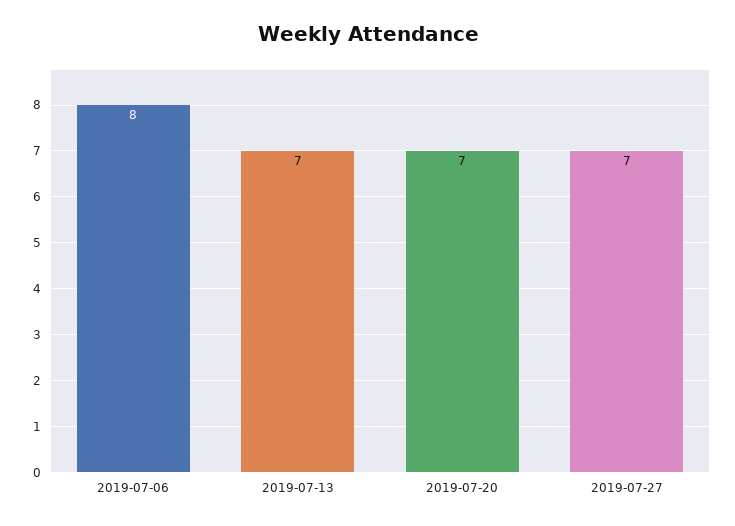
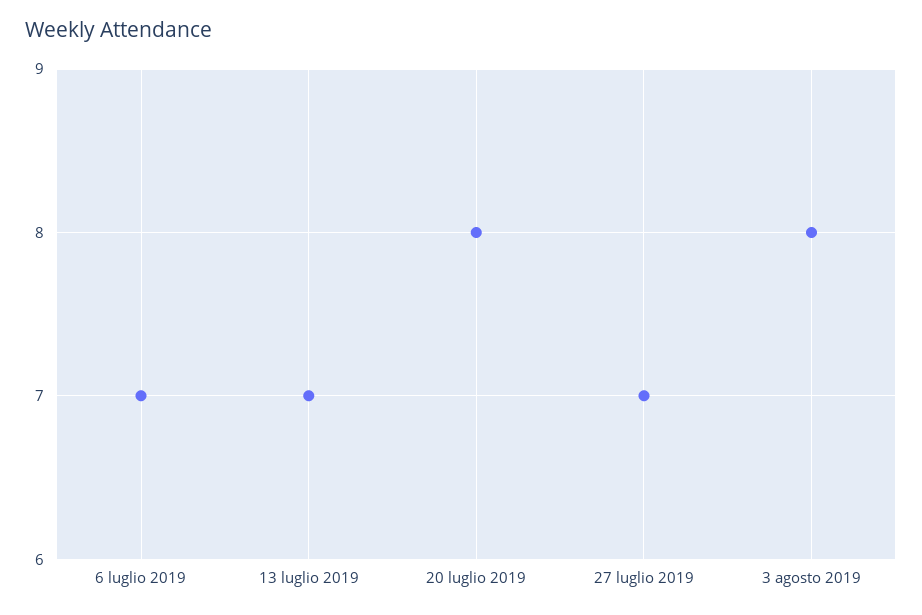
2019-07-06: 8 -> 7
2019-07-20: 7 -> 8
3 agosto 2019: none -> 8

